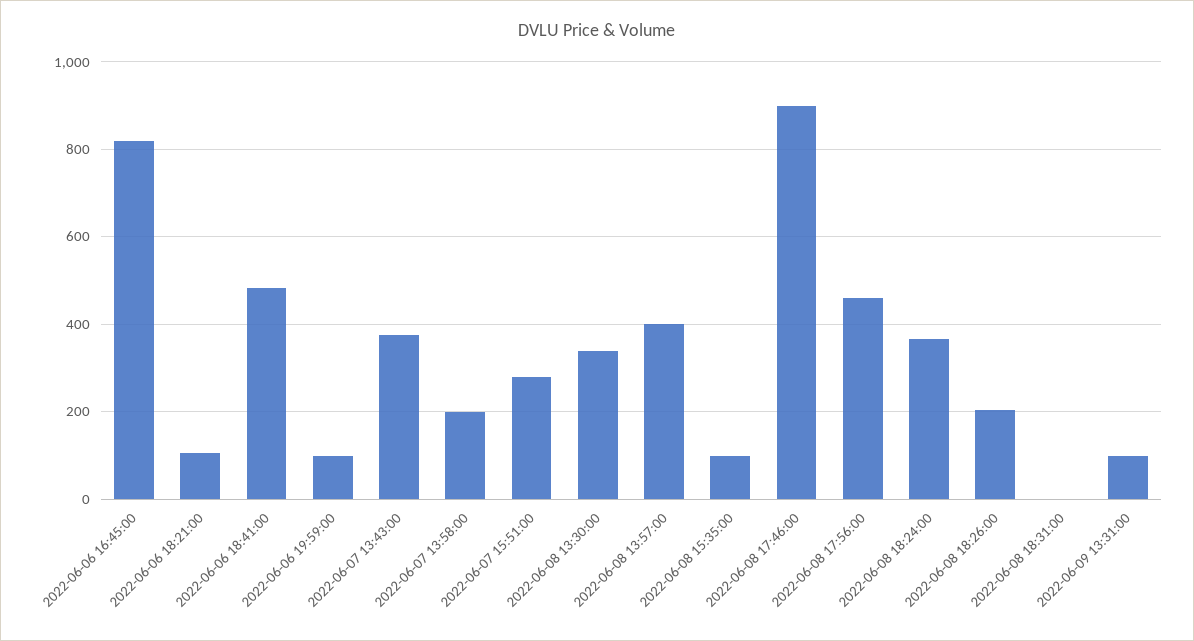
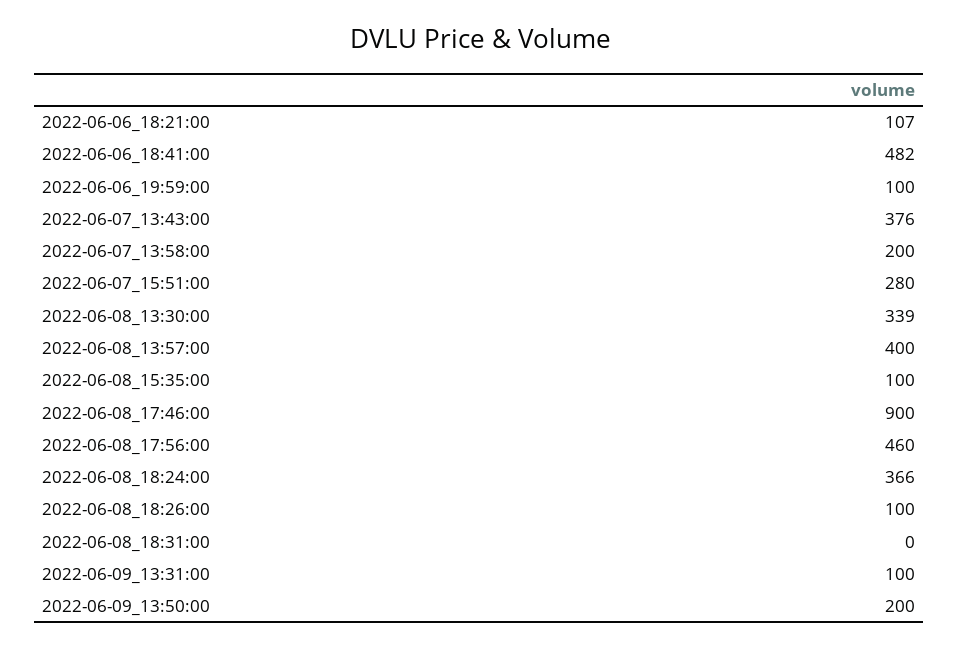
2022-06-06 16:45:00: 820 -> none
2022-06-08 18:26:00: 200 -> 100
2022-06-09_13:50:00: none -> 200

